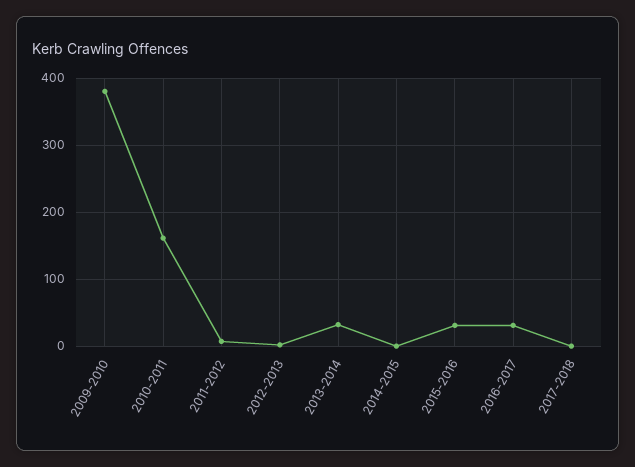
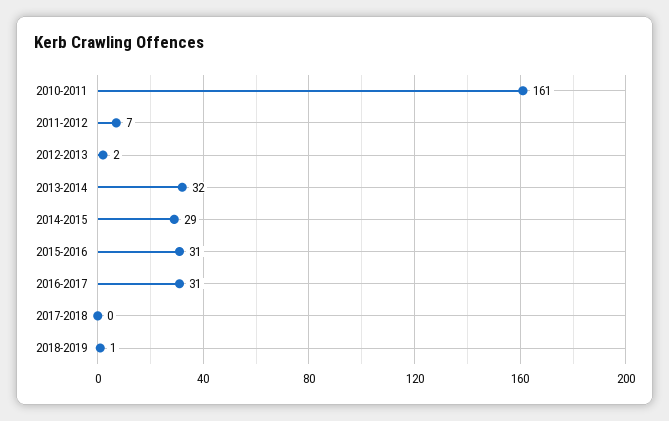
2009-2010: 380 -> none
2014-2015: 0 -> 29
2018-2019: none -> 1

